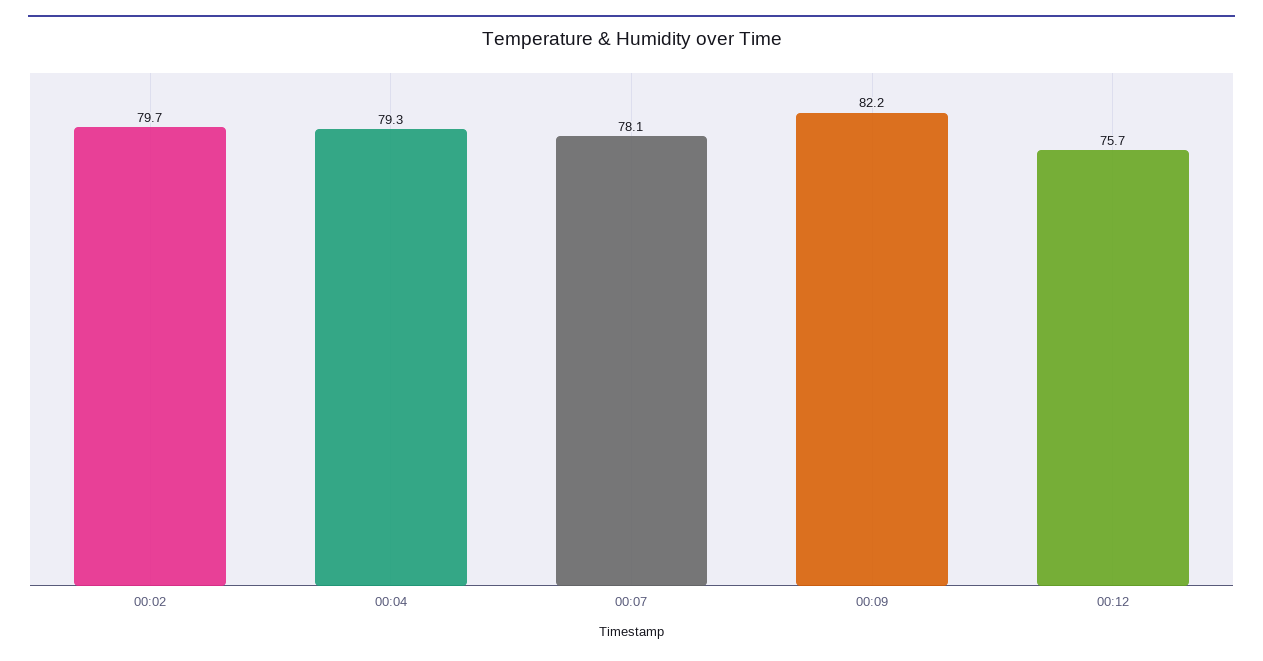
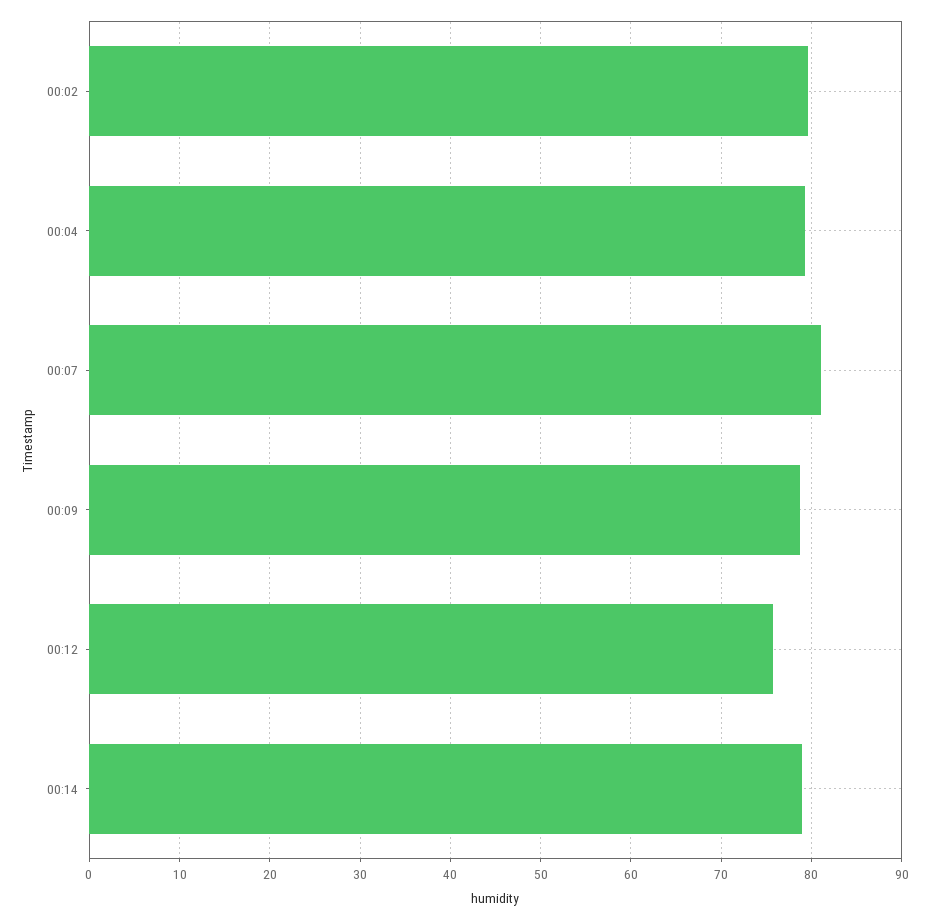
00:07: 78.1 -> 81
00:09: 82.2 -> 79
00:14: none -> 79

